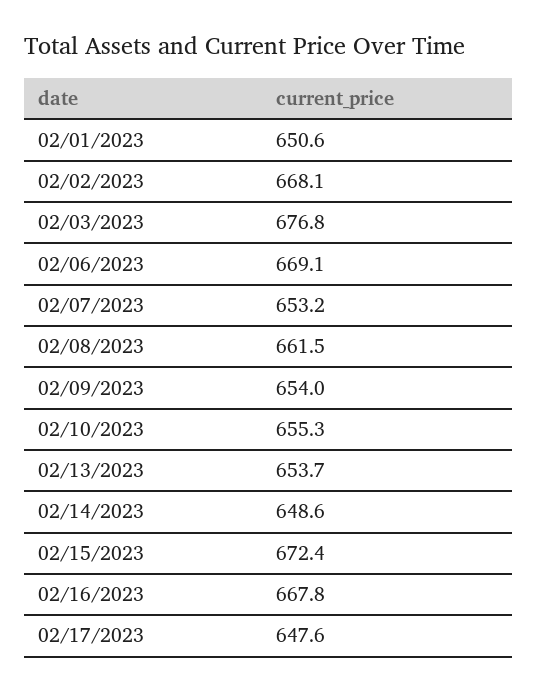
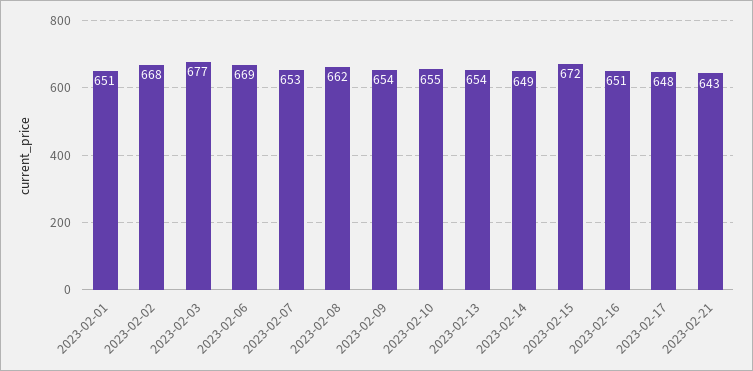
02/16/2023: 667.8 -> 651
2023-02-21: none -> 643

